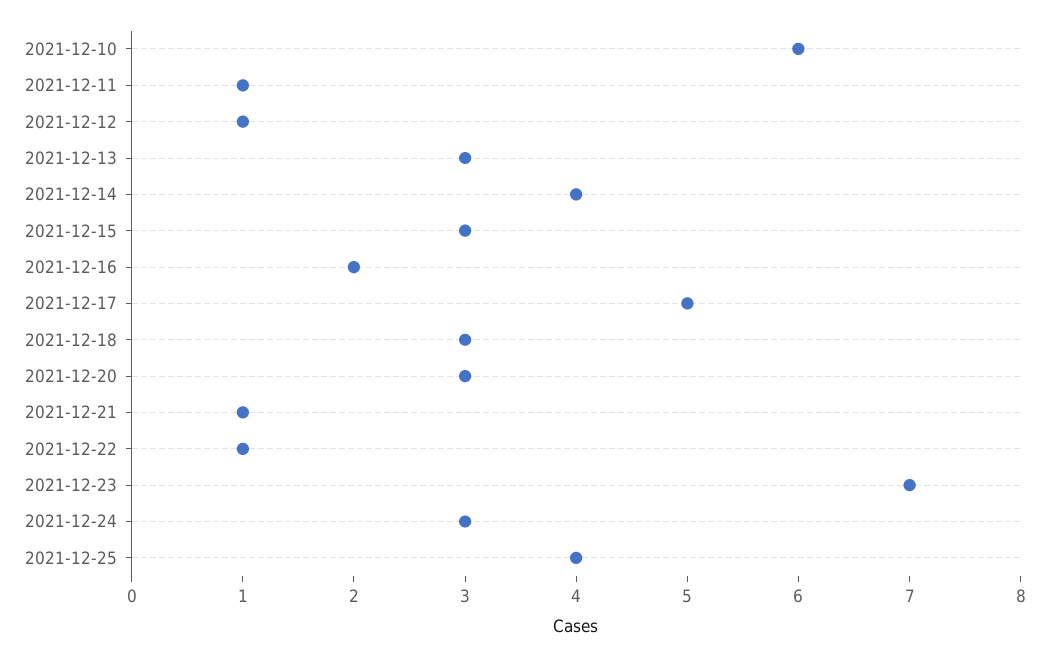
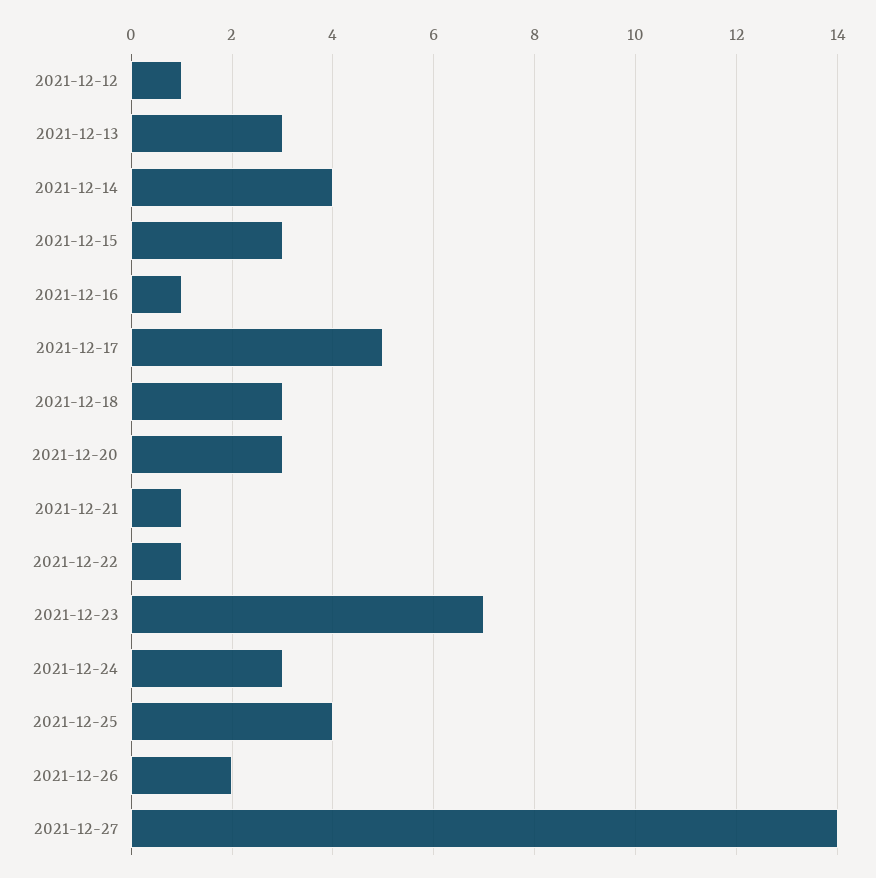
2021-12-10: 6 -> none
2021-12-11: 1 -> none
2021-12-16: 2 -> 1
2021-12-26: none -> 2
2021-12-27: none -> 14

